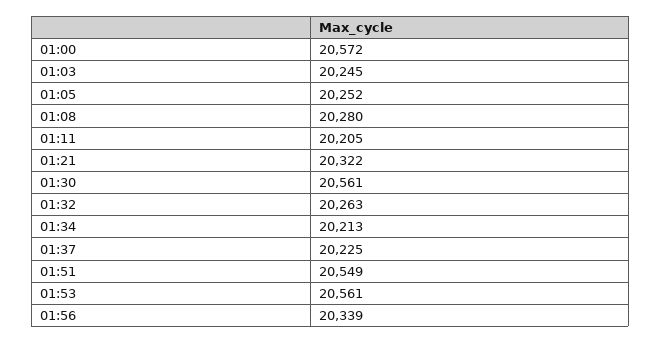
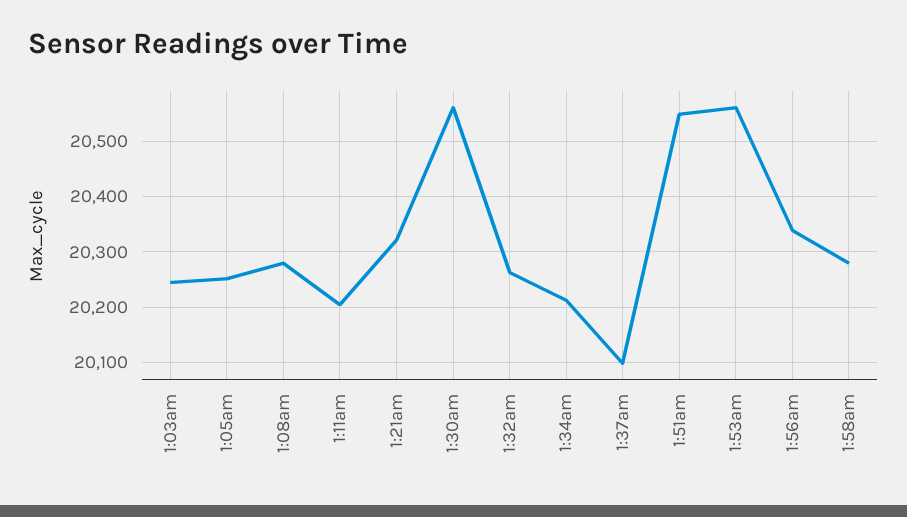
01:00: 20572 -> none
01:37: 20225 -> 20100
1:58am: none -> 20280

